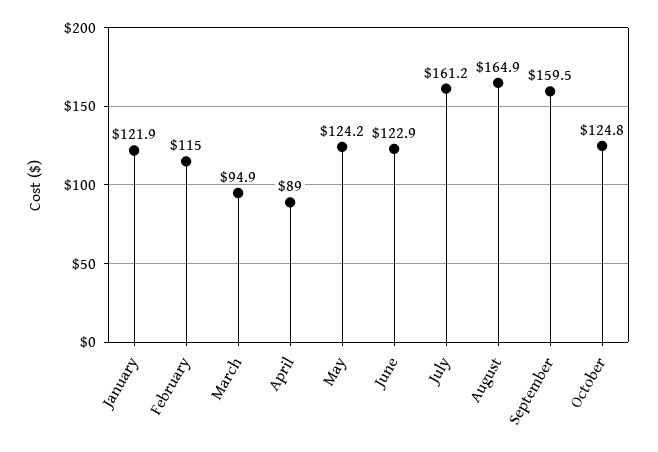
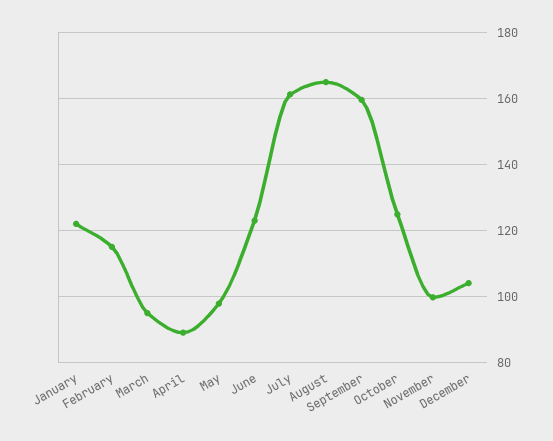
May: 124.2 -> 98
November: none -> 100
December: none -> 104

